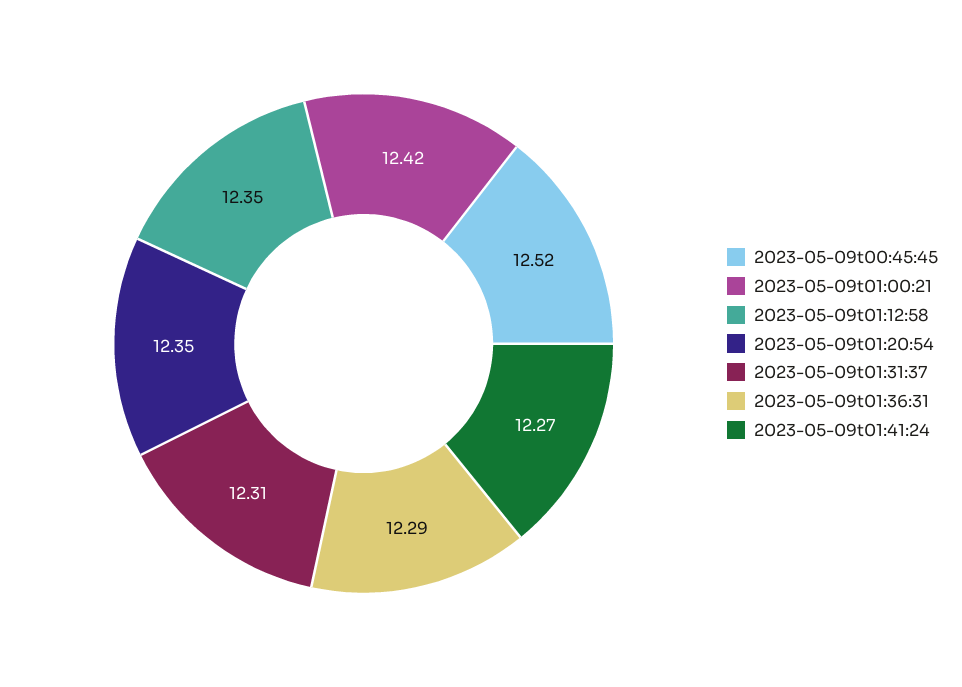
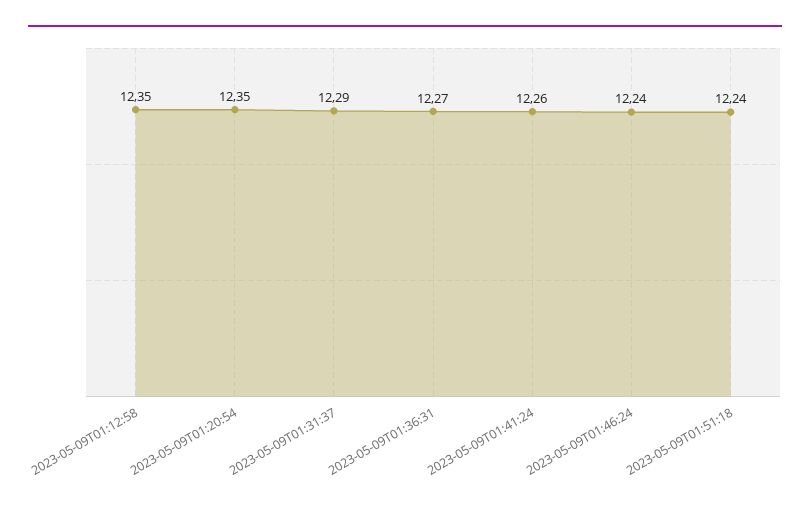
2023-05-09t00:45:45: 12.52 -> none
2023-05-09t01:00:21: 12.42 -> none
2023-05-09t01:31:37: 12.31 -> 12.29
2023-05-09t01:36:31: 12.29 -> 12.27
2023-05-09t01:41:24: 12.27 -> 12.26
2023-05-09T01:46:24: none -> 12.24
2023-05-09T01:51:18: none -> 12.24

